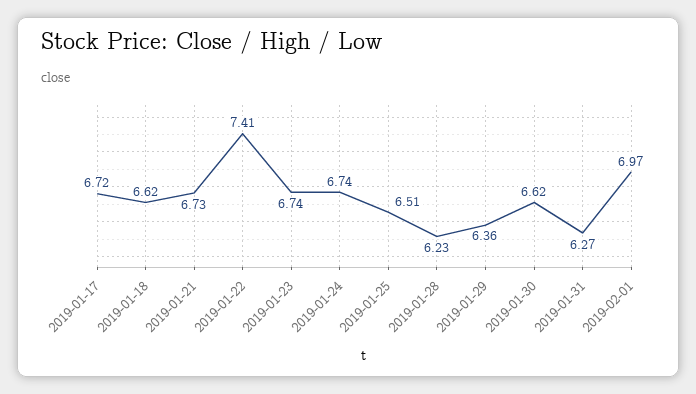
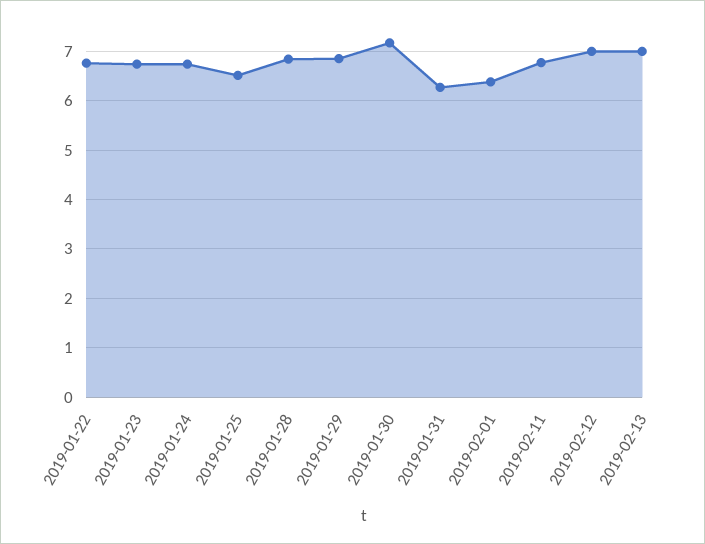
2019-01-17: 6.72 -> none
2019-01-18: 6.62 -> none
2019-01-21: 6.73 -> none
2019-01-22: 7.41 -> 6.8
2019-01-28: 6.23 -> 6.8
2019-01-29: 6.36 -> 6.8
2019-01-30: 6.62 -> 7.2
2019-02-01: 6.97 -> 6.4
2019-02-11: none -> 6.8
2019-02-12: none -> 7
2019-02-13: none -> 7

